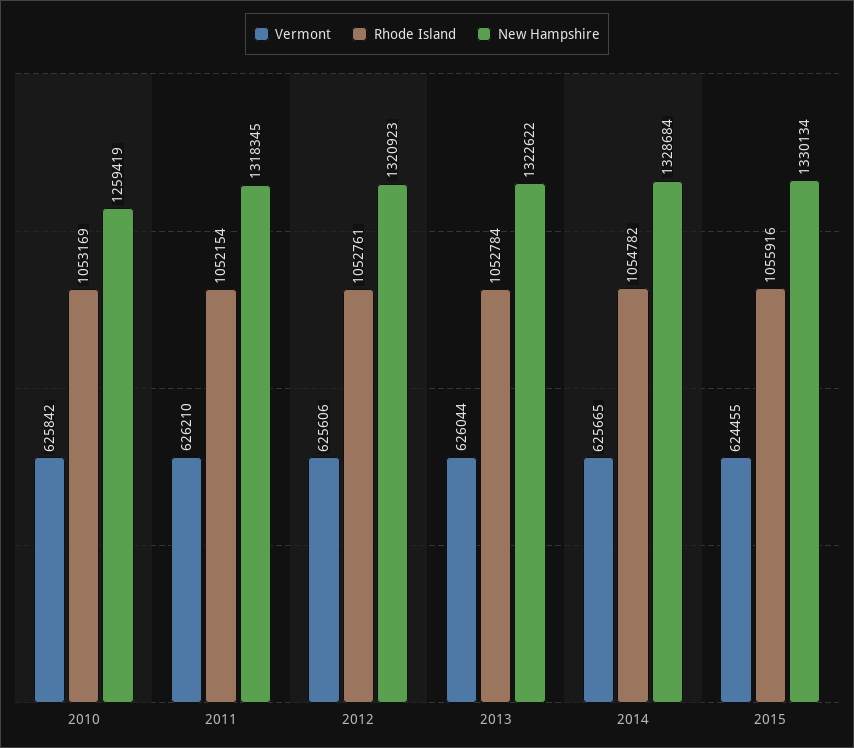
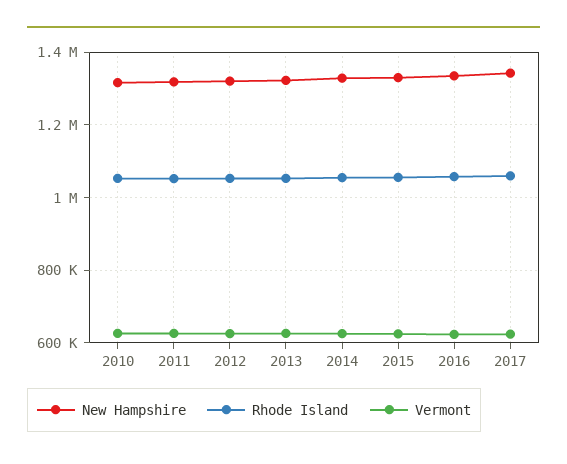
New Hampshire, 2010: 1259419 -> 1320000
New Hampshire, 2016: none -> 1340000
Rhode Island, 2016: none -> 1060000
Vermont, 2016: none -> 620000
New Hampshire, 2017: none -> 1340000
Rhode Island, 2017: none -> 1060000
Vermont, 2017: none -> 620000

